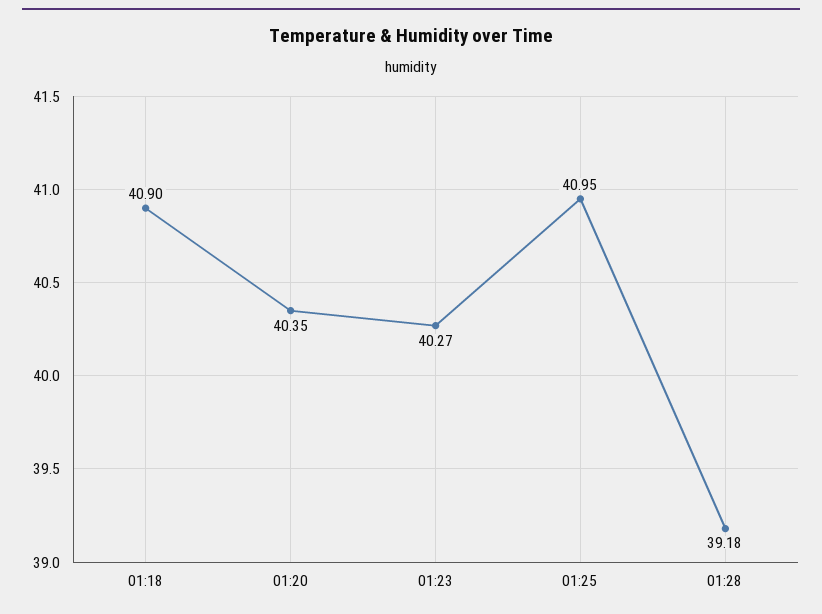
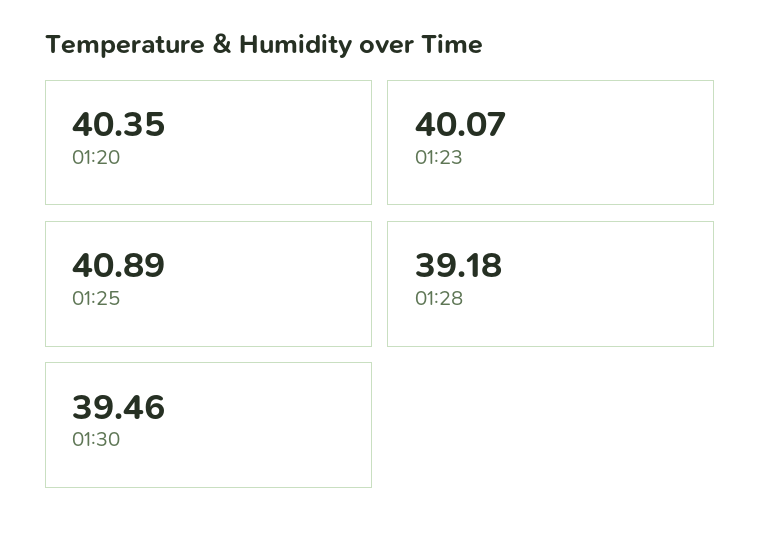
01:18: 40.9 -> none
01:23: 40.27 -> 40.07
01:25: 40.95 -> 40.89
01:30: none -> 39.46

